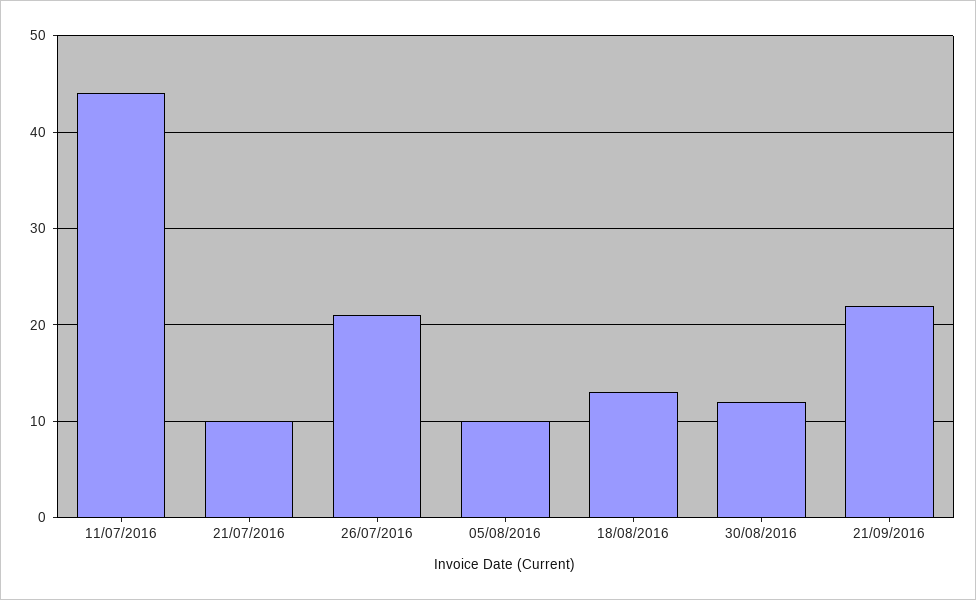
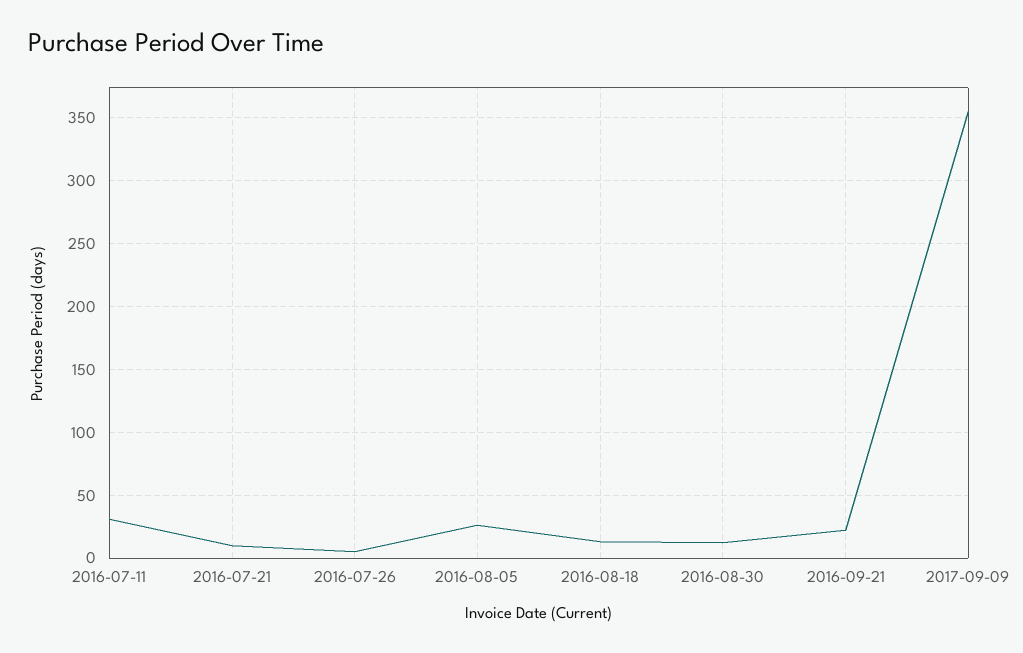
11/07/2016: 44 -> 30
26/07/2016: 21 -> 5
05/08/2016: 10 -> 25
2017-09-09: none -> 355

